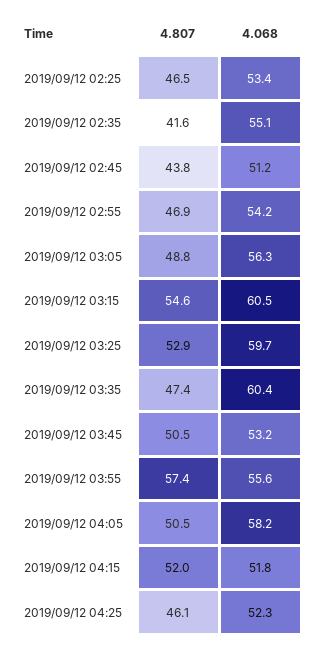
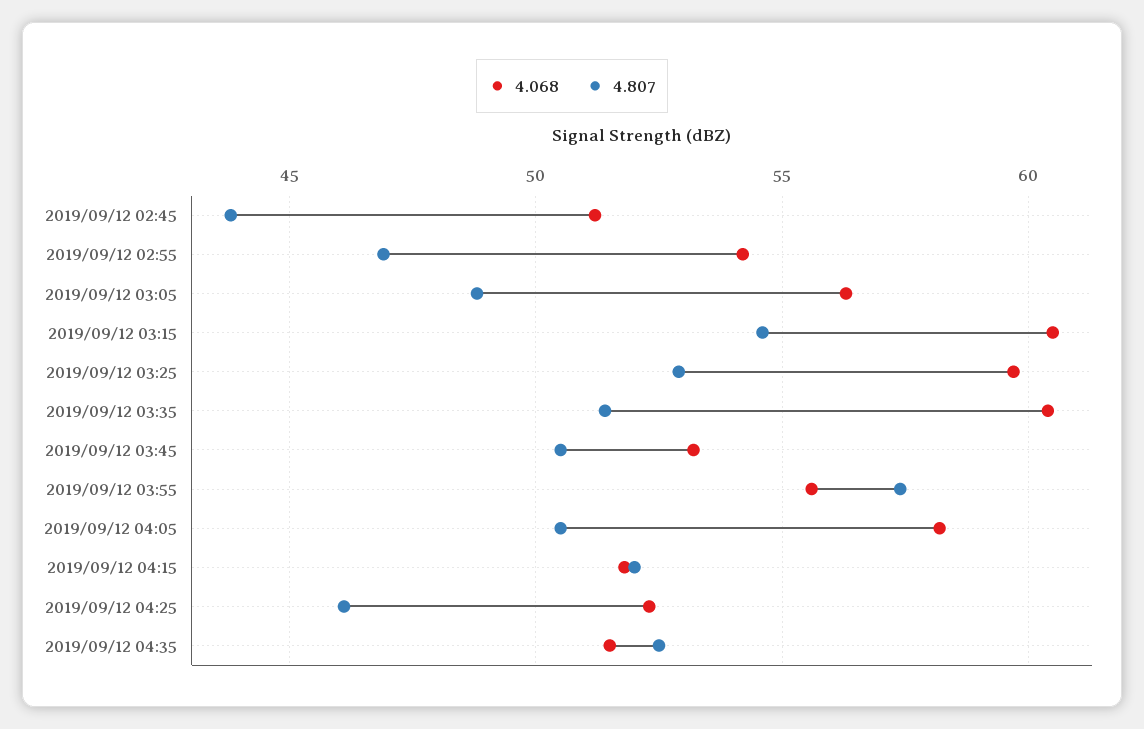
4.807, 2019/09/12 02:25: 46.5 -> none
4.068, 2019/09/12 02:25: 53.4 -> none
4.807, 2019/09/12 02:35: 41.6 -> none
4.068, 2019/09/12 02:35: 55.1 -> none
4.807, 2019/09/12 03:35: 47.4 -> 51.5
4.068, 2019/09/12 04:35: none -> 51.5
4.807, 2019/09/12 04:35: none -> 52.5

